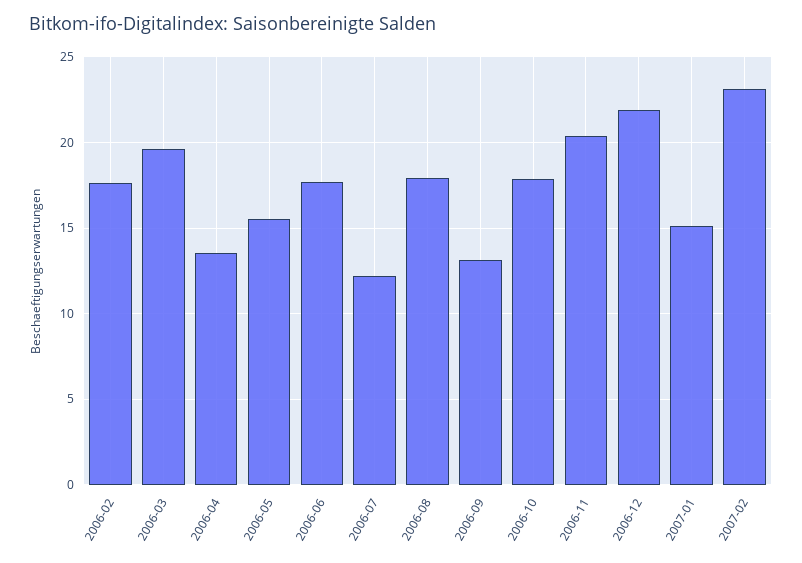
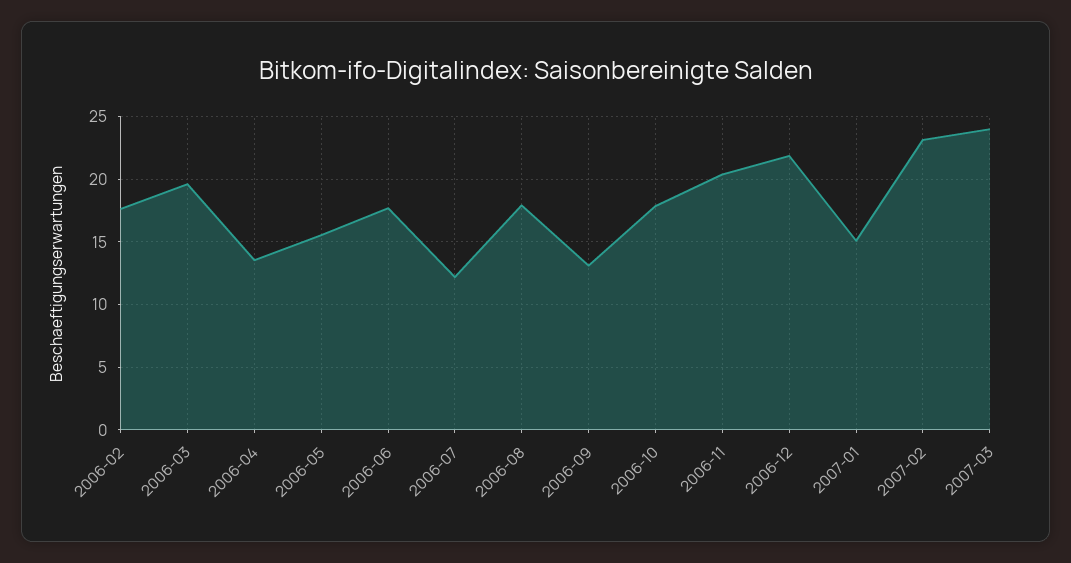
2007-03: none -> 24

